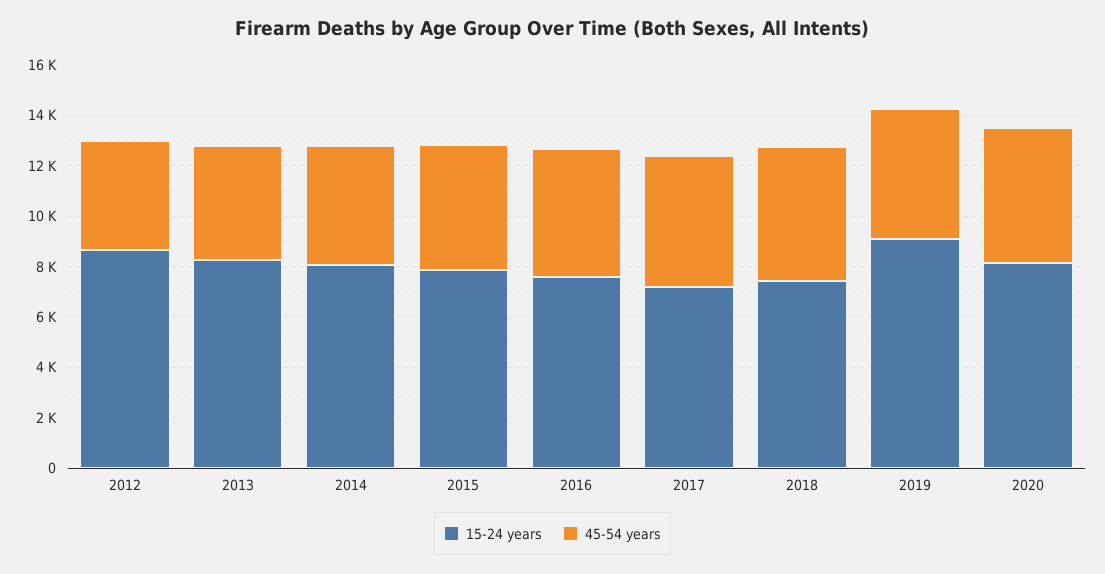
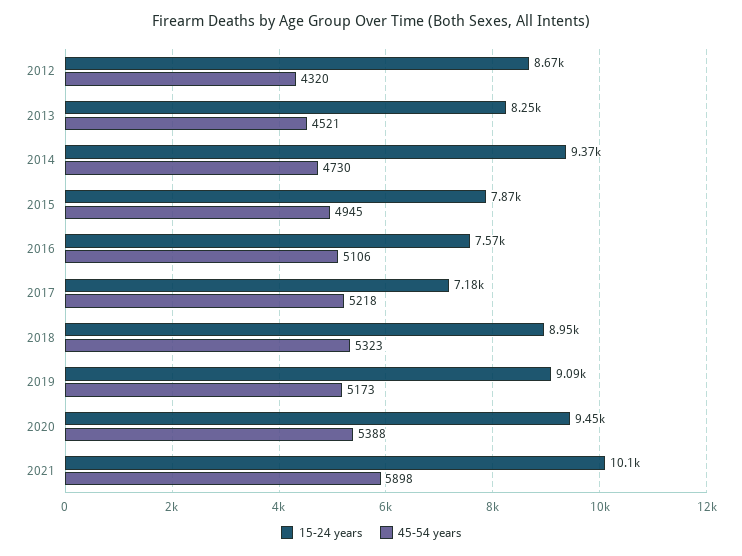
15-24 years, 2014: 8000 -> 9370
15-24 years, 2018: 7500 -> 8950
15-24 years, 2020: 8000 -> 9450
15-24 years, 2021: none -> 10100
45-54 years, 2021: none -> 5898

